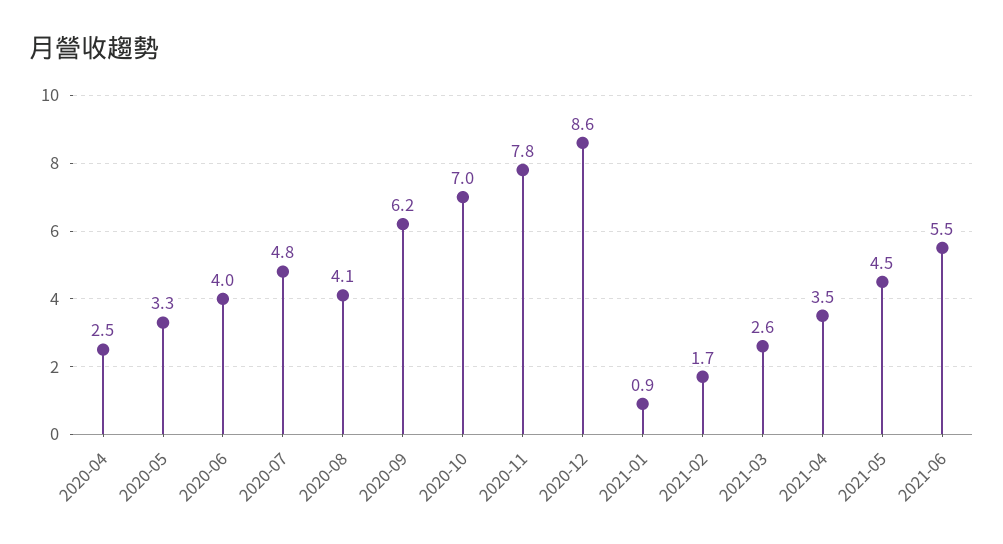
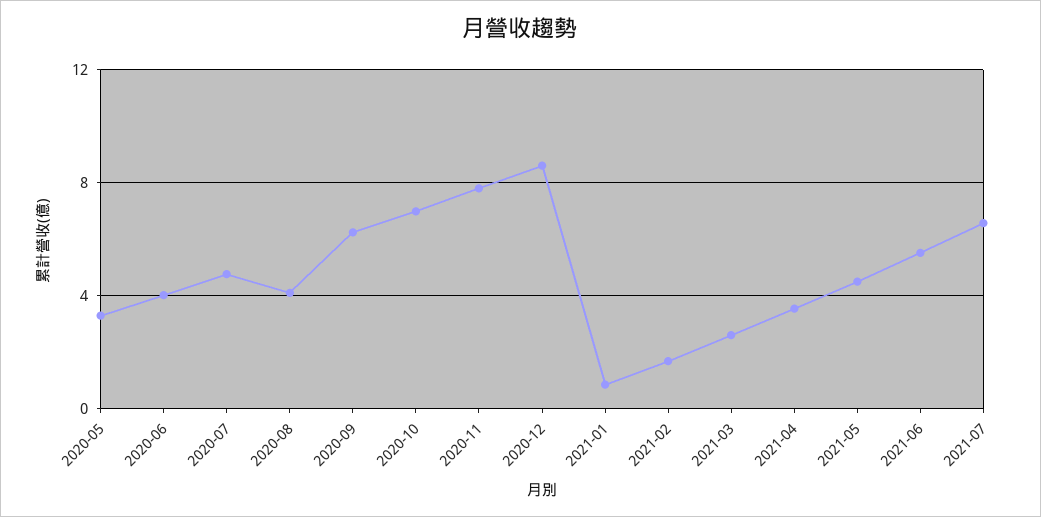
2020-04: 2.5 -> none
2021-07: none -> 6.5

